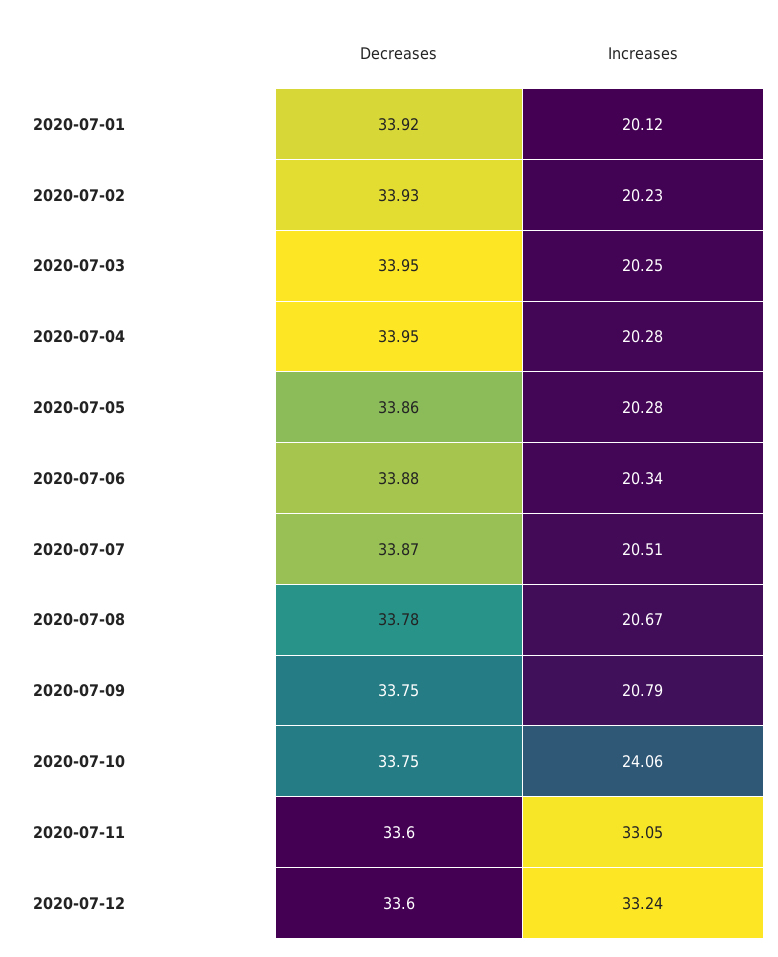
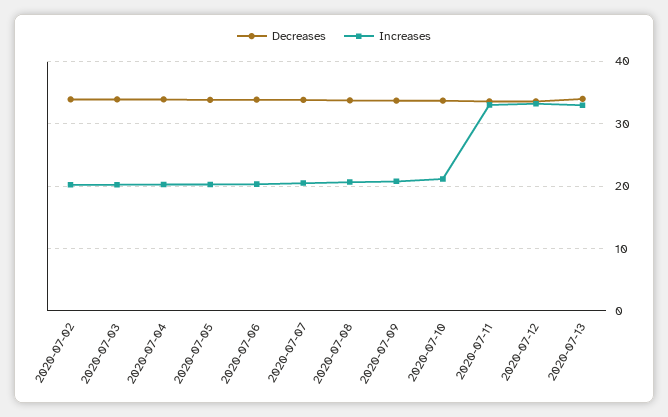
Decreases, 2020-07-01: 33.92 -> none
Increases, 2020-07-01: 20.12 -> none
Increases, 2020-07-10: 24.06 -> 21
Decreases, 2020-07-13: none -> 34
Increases, 2020-07-13: none -> 33

